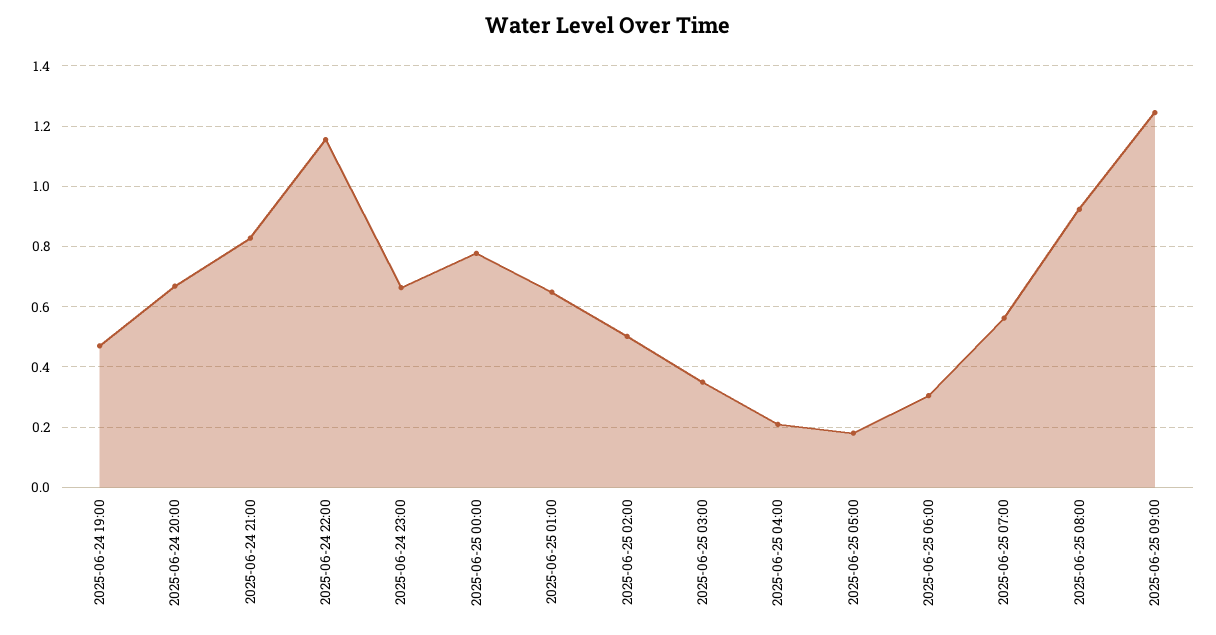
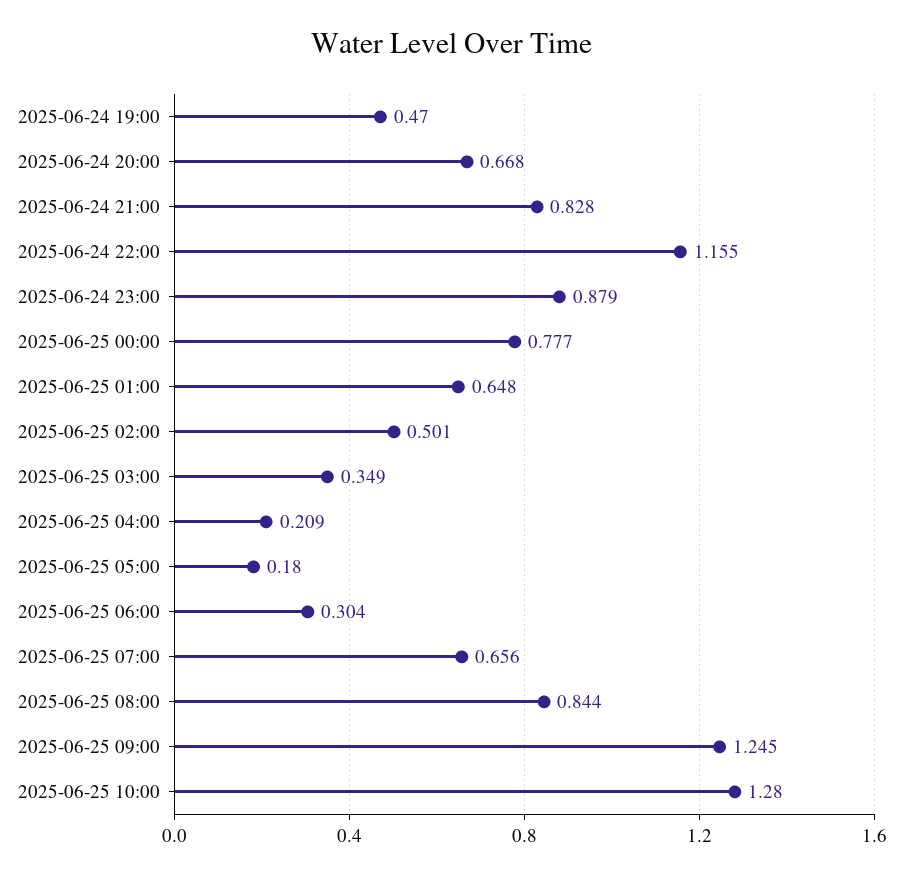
2025-06-24 23:00: 0.66 -> 0.879
2025-06-25 07:00: 0.56 -> 0.656
2025-06-25 08:00: 0.92 -> 0.844
2025-06-25 10:00: none -> 1.28

